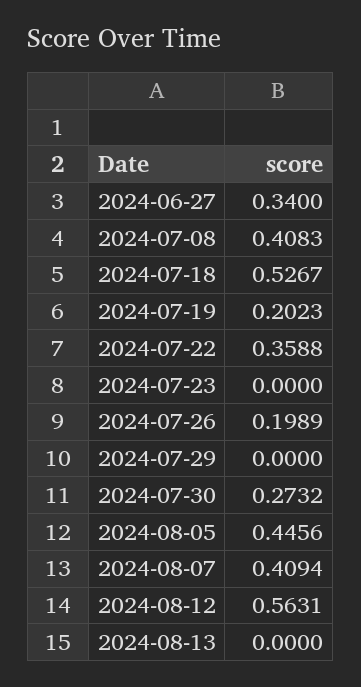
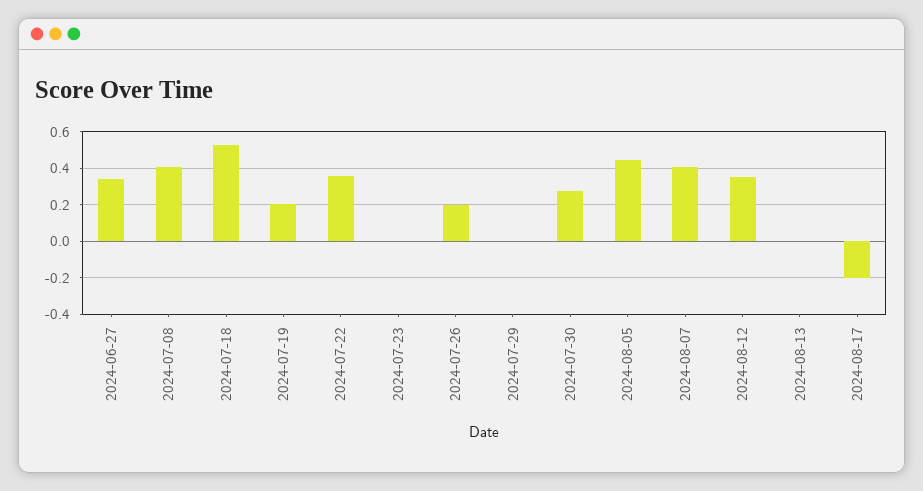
2024-08-12: 0.5631 -> 0.35
2024-08-17: none -> -0.2

